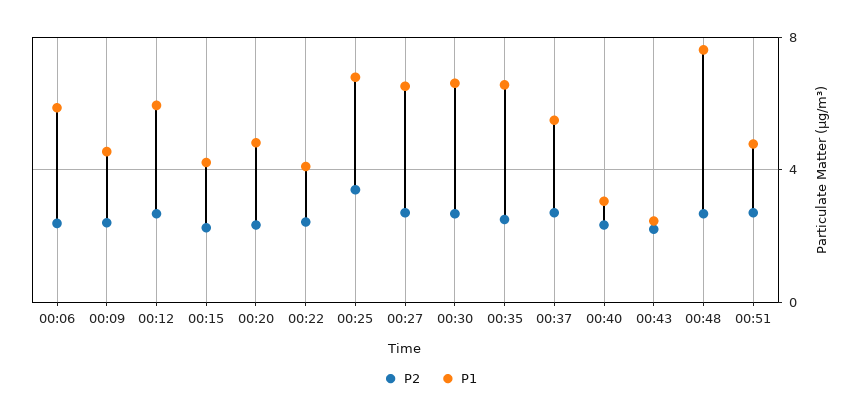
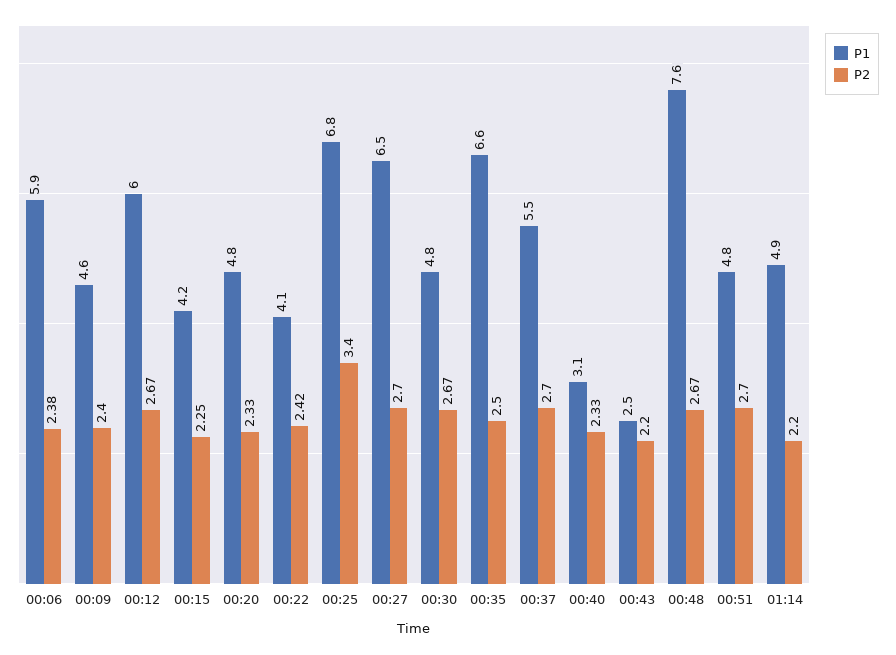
P1, 00:30: 6.5 -> 4.8
P1, 01:14: none -> 4.9
P2, 01:14: none -> 2.2

